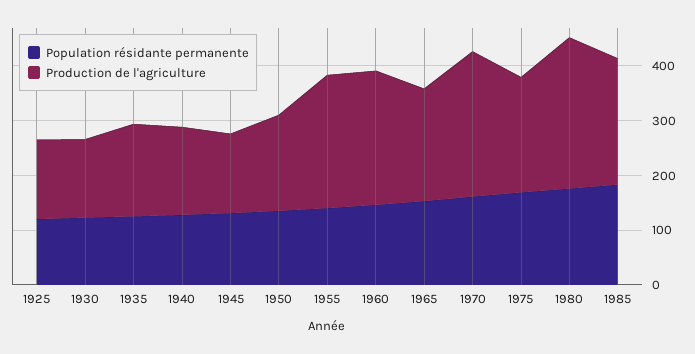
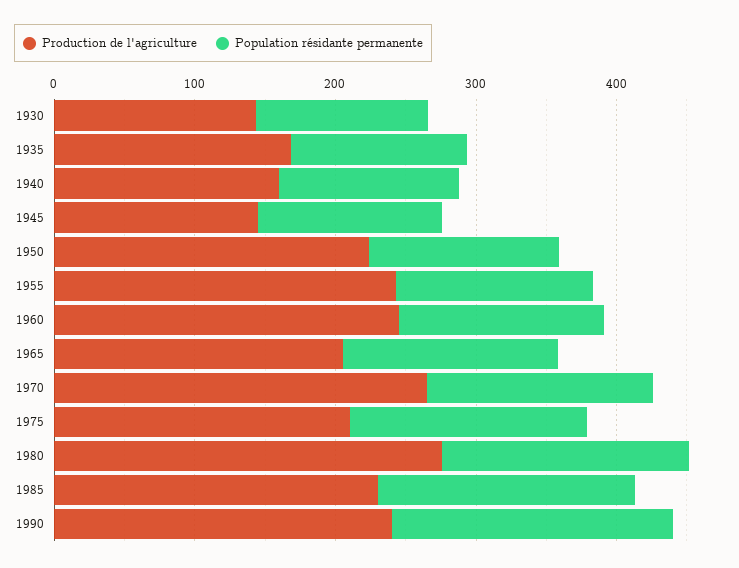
Population résidante permanente, 1925: 120 -> none
Production de l'agriculture, 1925: 140 -> none
Production de l'agriculture, 1950: 180 -> 220
Production de l'agriculture, 1990: none -> 240
Population résidante permanente, 1990: none -> 200

